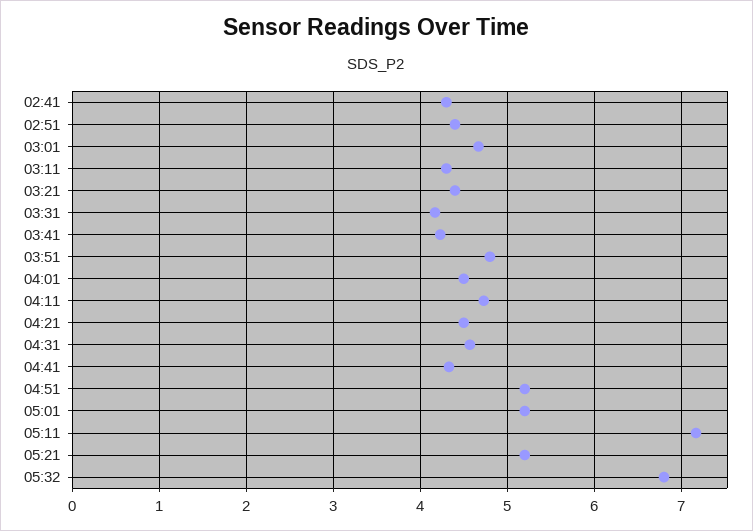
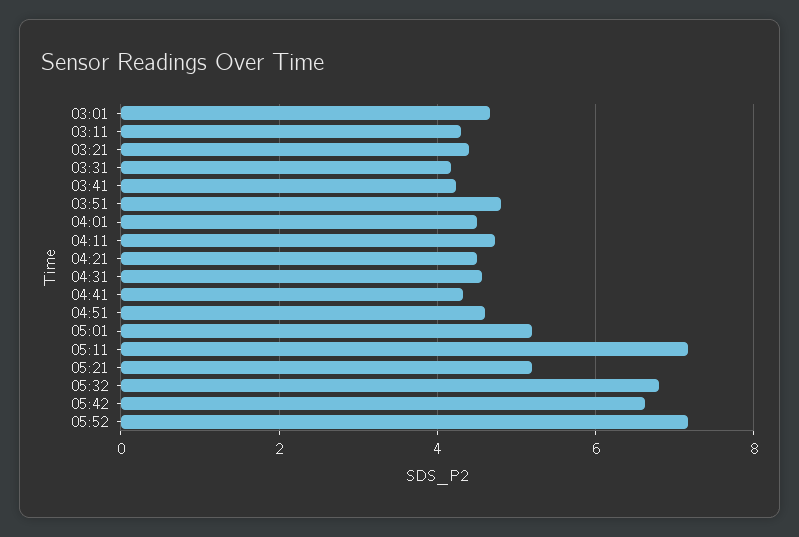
02:41: 4.3 -> none
02:51: 4.4 -> none
04:51: 5.2 -> 4.6
05:42: none -> 6.6
05:52: none -> 7.2

